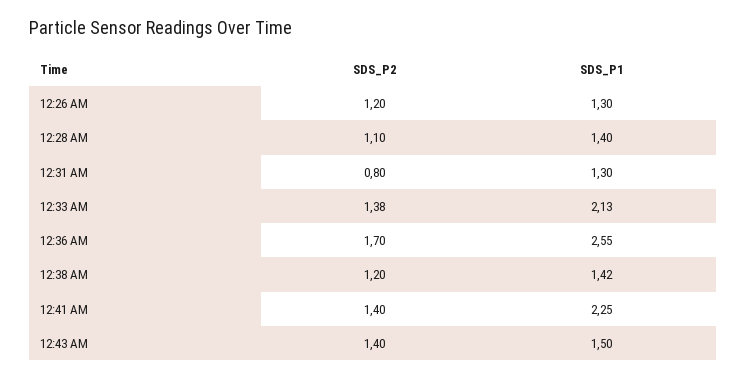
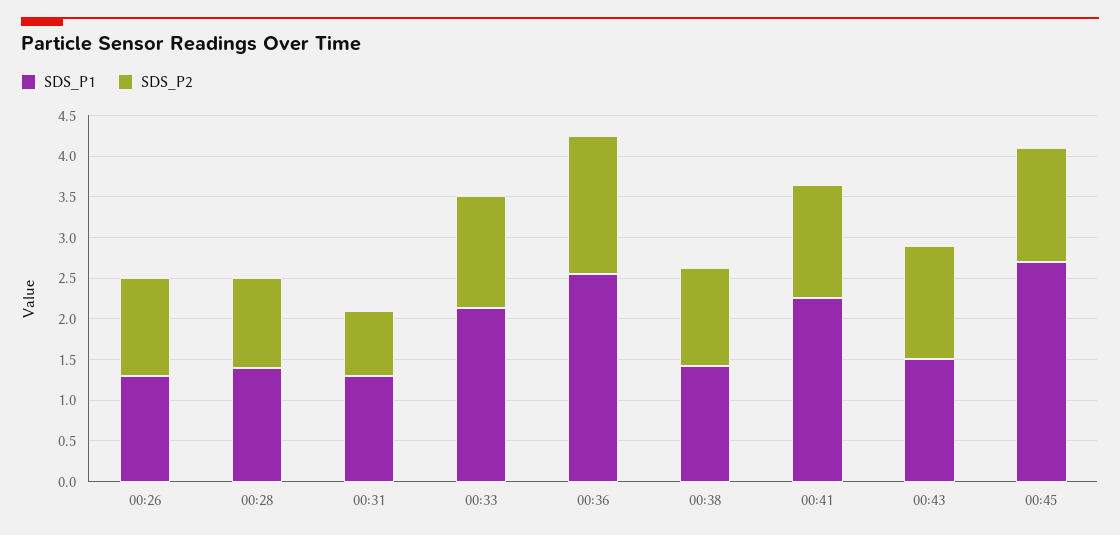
SDS_P1, 00:45: none -> 2.7
SDS_P2, 00:45: none -> 1.4

